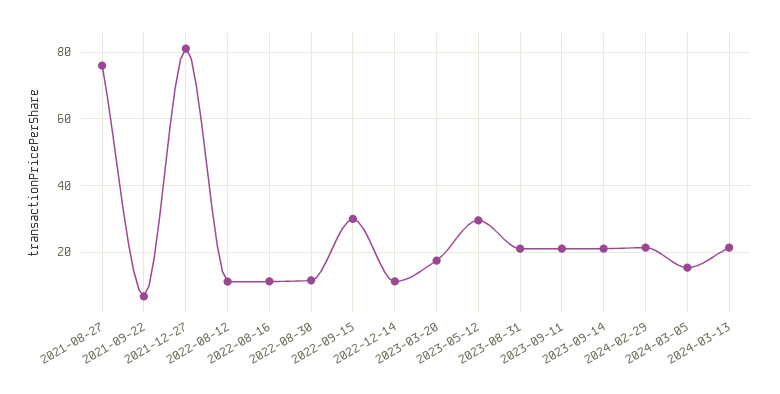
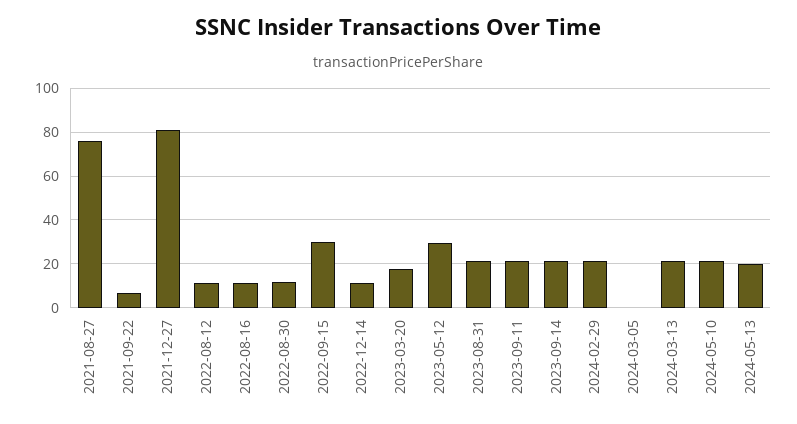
2024-03-05: 16 -> 0
2024-05-10: none -> 20
2024-05-13: none -> 20

